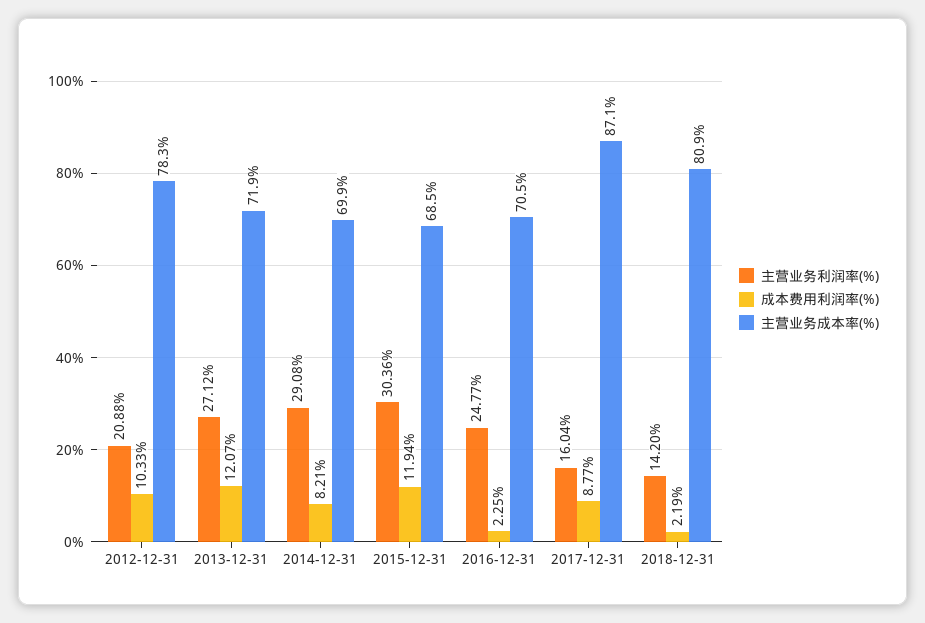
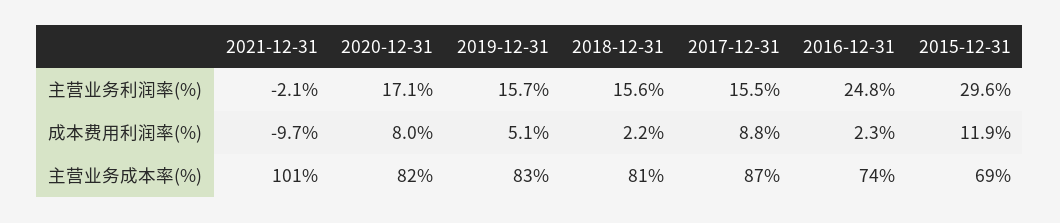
主营业务利润率(%), 2012-12-31: 20.88 -> none
成本费用利润率(%), 2012-12-31: 10.33 -> none
主营业务成本率(%), 2012-12-31: 78.3 -> none
主营业务利润率(%), 2013-12-31: 27.12 -> none
成本费用利润率(%), 2013-12-31: 12.07 -> none
主营业务成本率(%), 2013-12-31: 71.9 -> none
主营业务利润率(%), 2014-12-31: 29.08 -> none
成本费用利润率(%), 2014-12-31: 8.21 -> none
主营业务成本率(%), 2014-12-31: 69.9 -> none
主营业务利润率(%), 2015-12-31: 30.36 -> 29.6
主营业务成本率(%), 2016-12-31: 70.5 -> 74
主营业务利润率(%), 2017-12-31: 16.04 -> 15.5
主营业务利润率(%), 2018-12-31: 14.2 -> 15.6
主营业务利润率(%), 2021-12-31: none -> -2.1
主营业务利润率(%), 2020-12-31: none -> 17.1
主营业务利润率(%), 2019-12-31: none -> 15.7
成本费用利润率(%), 2021-12-31: none -> -9.7
成本费用利润率(%), 2020-12-31: none -> 8
成本费用利润率(%), 2019-12-31: none -> 5.1
主营业务成本率(%), 2021-12-31: none -> 101
主营业务成本率(%), 2020-12-31: none -> 82
主营业务成本率(%), 2019-12-31: none -> 83

